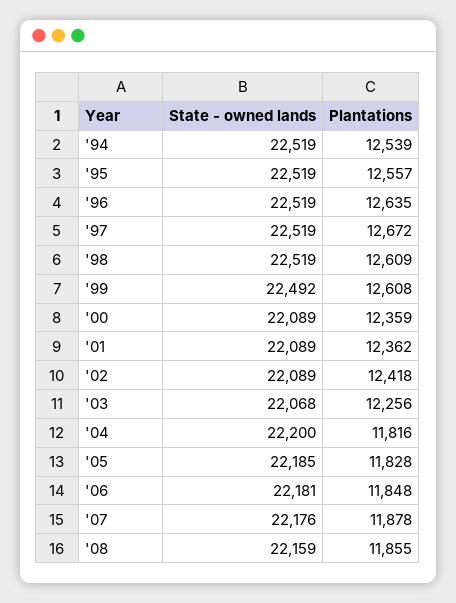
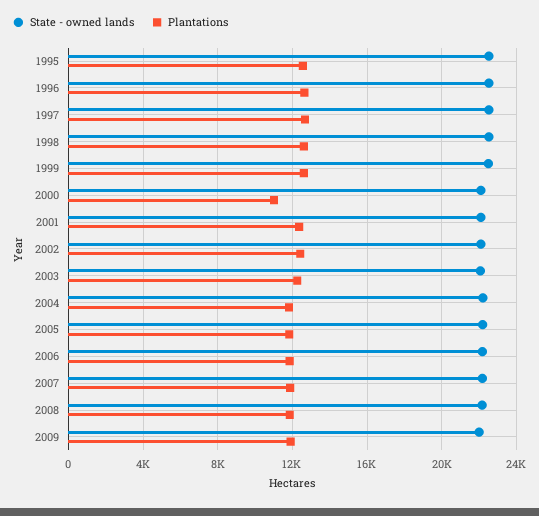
State - owned lands, '94: 22519 -> none
Plantations, '94: 12539 -> none
Plantations, '00: 12359 -> 11000
State - owned lands, 2009: none -> 22000
Plantations, 2009: none -> 12000

